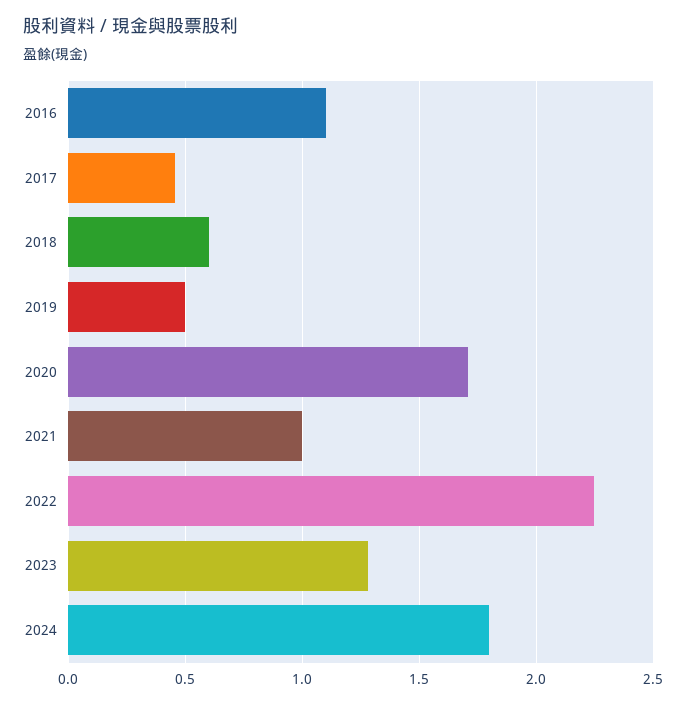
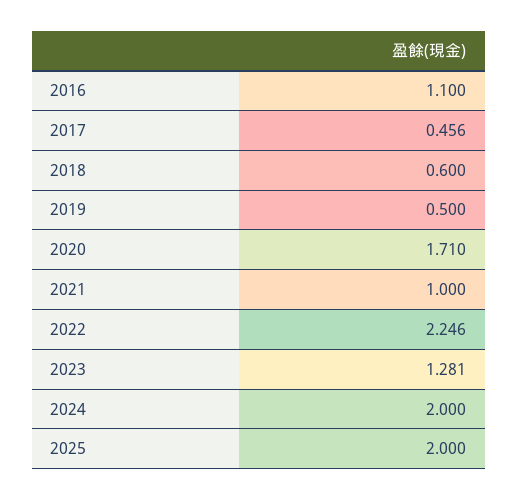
2024: 1.8 -> 2
2025: none -> 2

